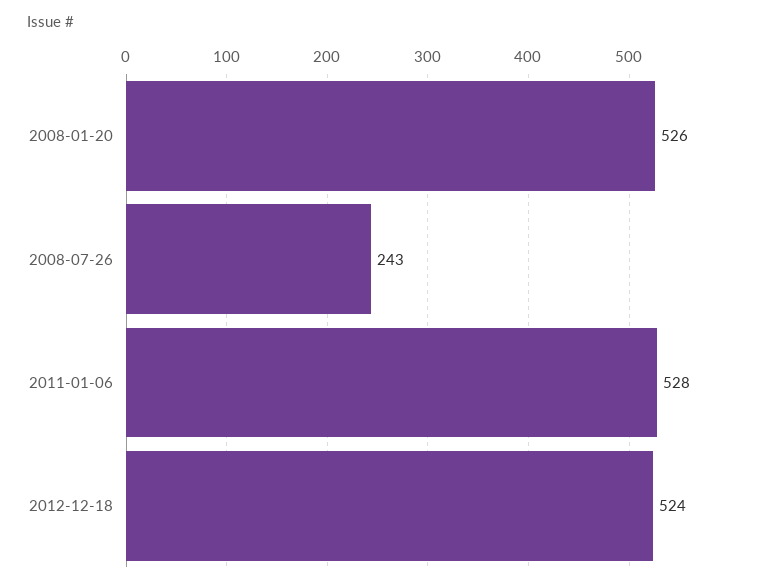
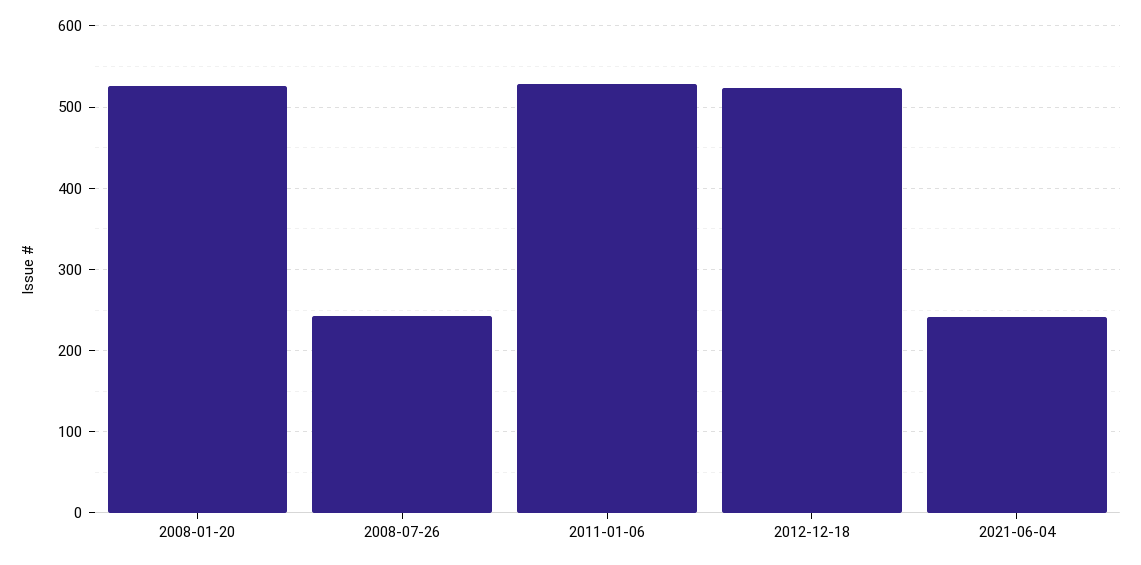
2021-06-04: none -> 240

